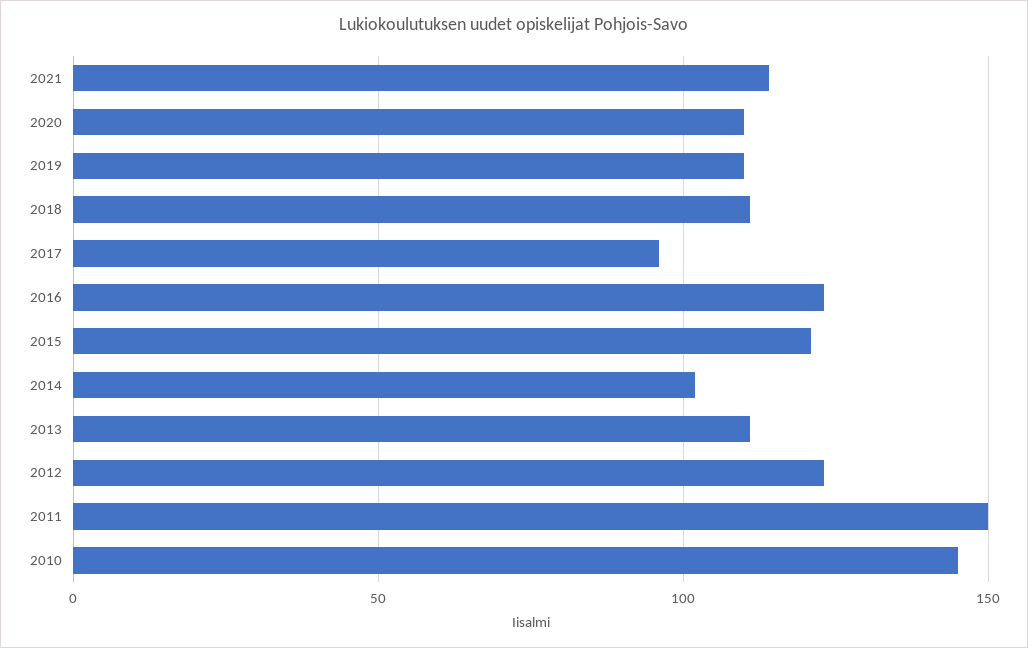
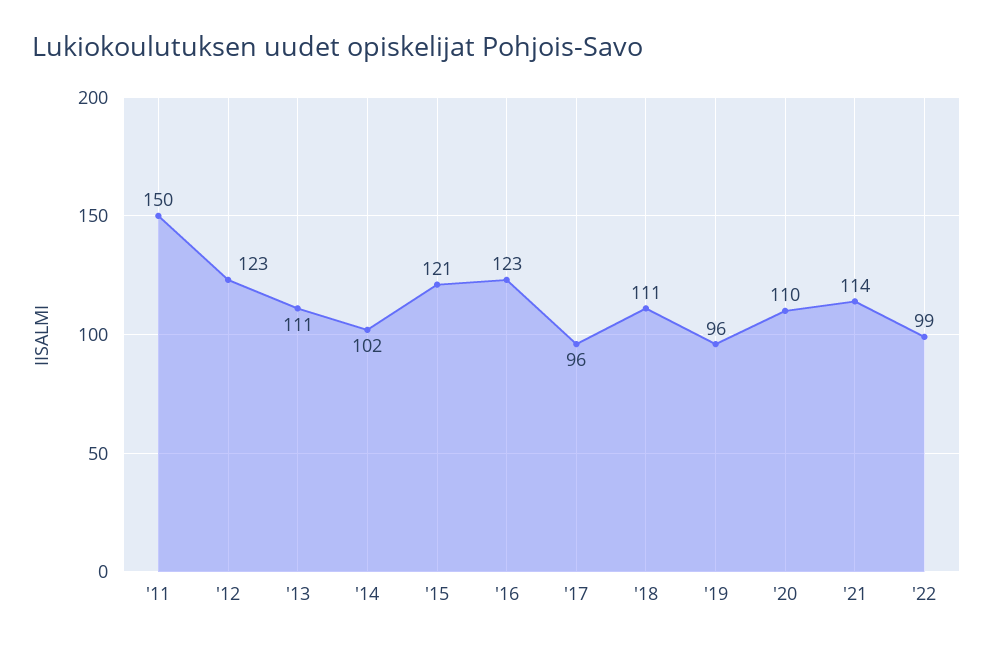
2019: 110 -> 96
2010: 145 -> none
'22: none -> 99

